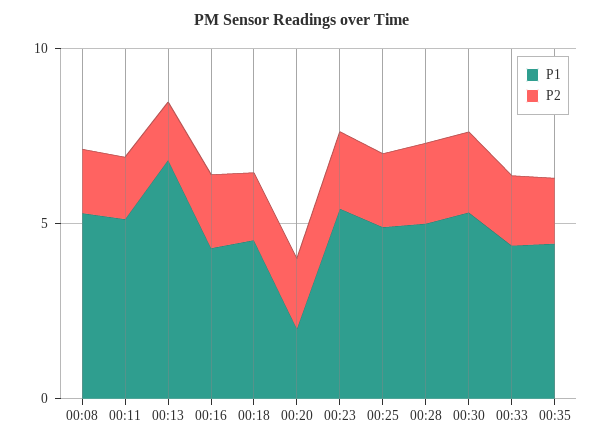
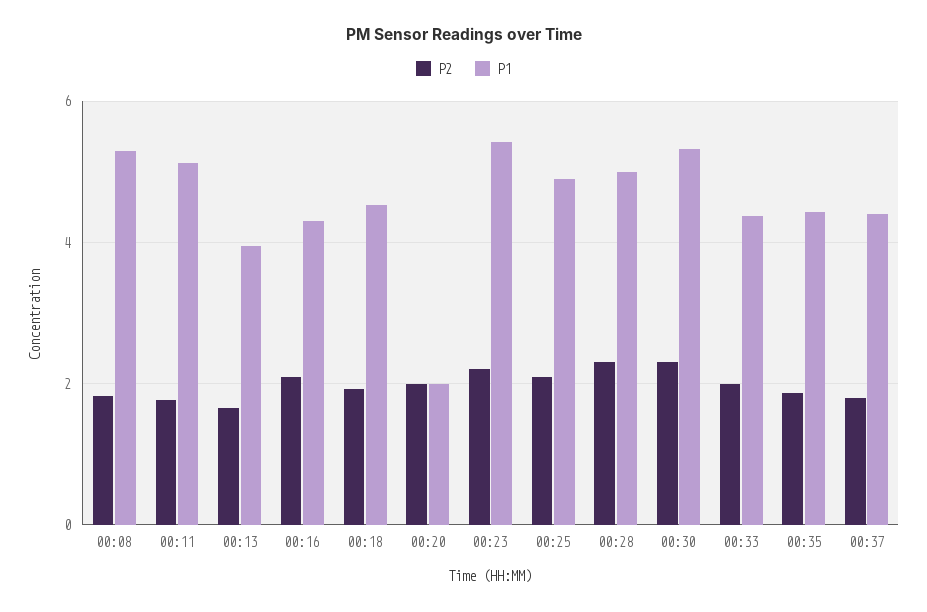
P1, 00:13: 7 -> 4
P2, 00:37: none -> 1.8
P1, 00:37: none -> 4.4

